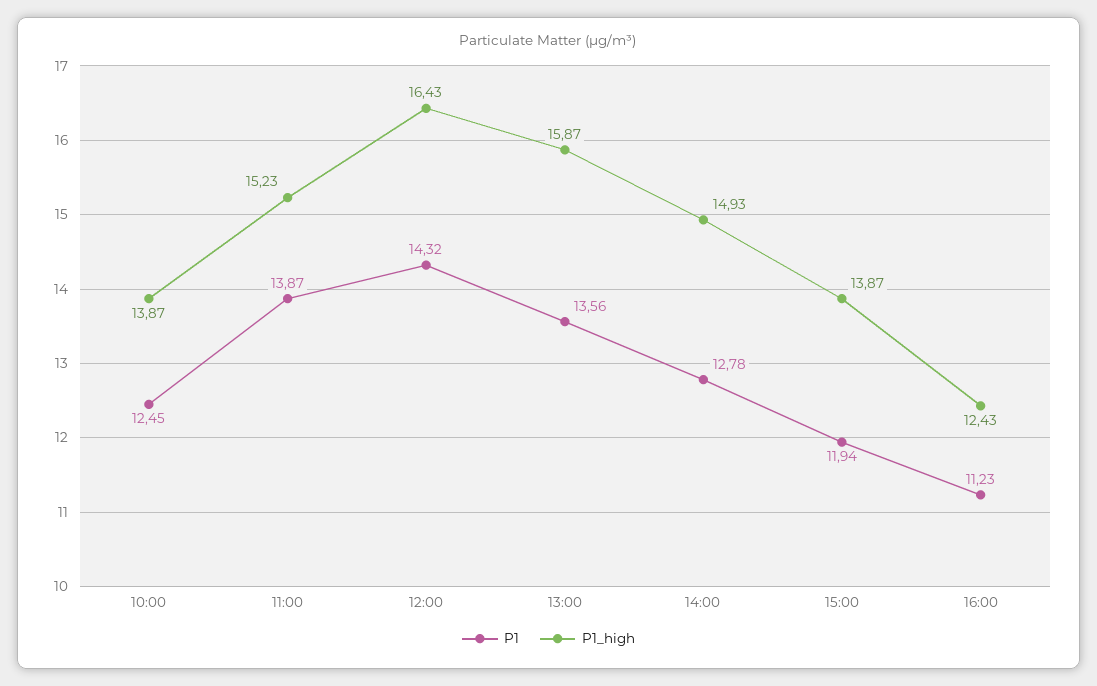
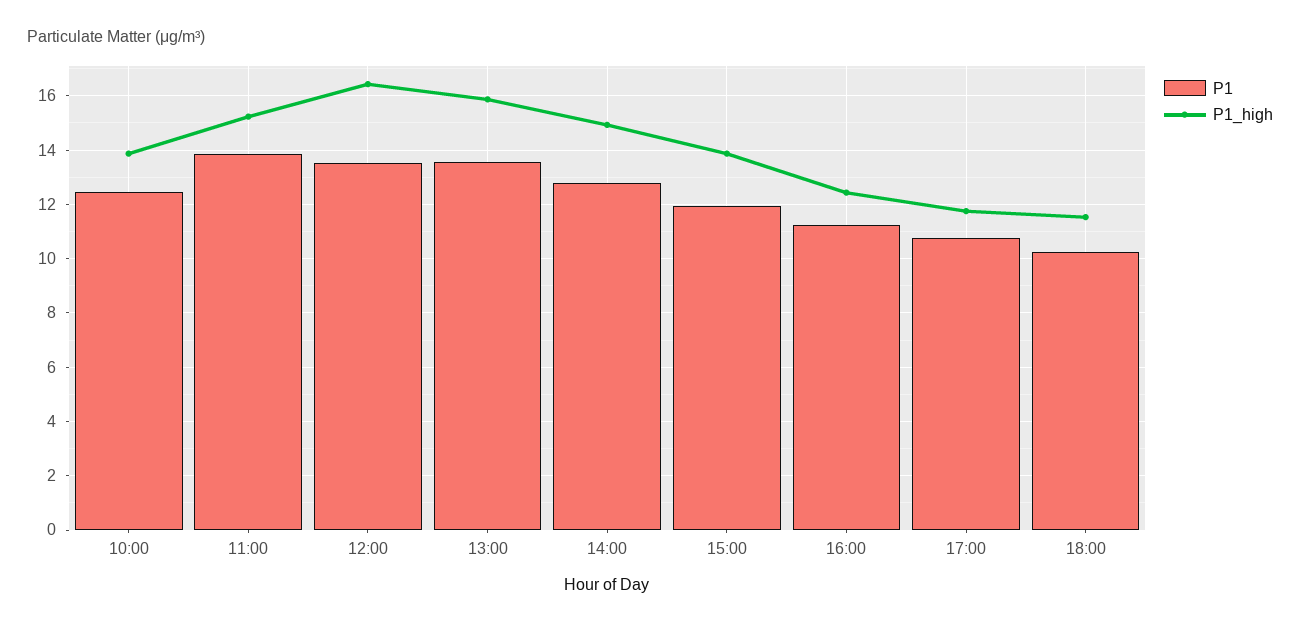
P1, 12:00: 14.32 -> 13.5
P1, 17:00: none -> 10.75
P1_high, 17:00: none -> 11.75
P1, 18:00: none -> 10.25
P1_high, 18:00: none -> 11.5

